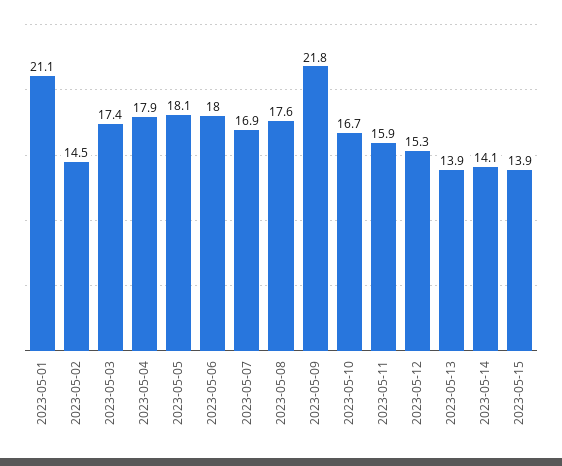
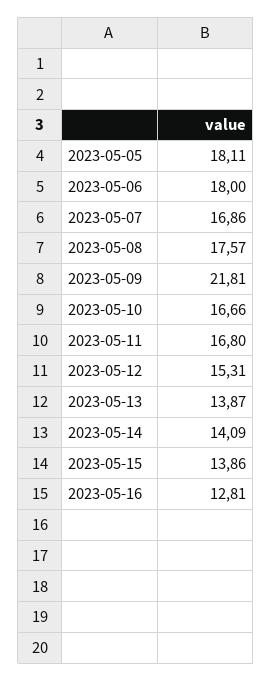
2023-05-01: 21.1 -> none
2023-05-02: 14.5 -> none
2023-05-03: 17.4 -> none
2023-05-04: 17.9 -> none
2023-05-11: 15.9 -> 16.8
2023-05-16: none -> 12.81

